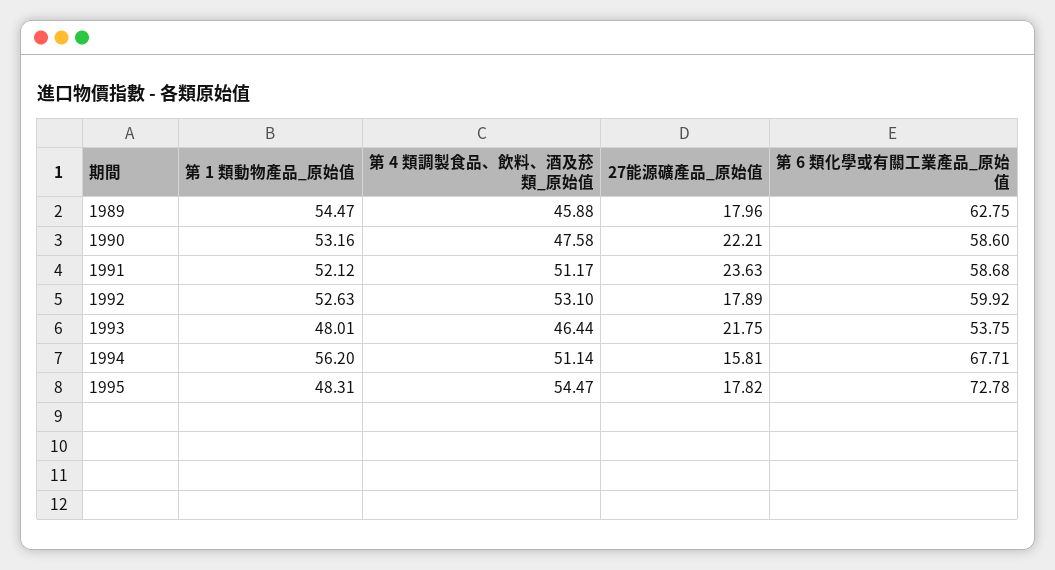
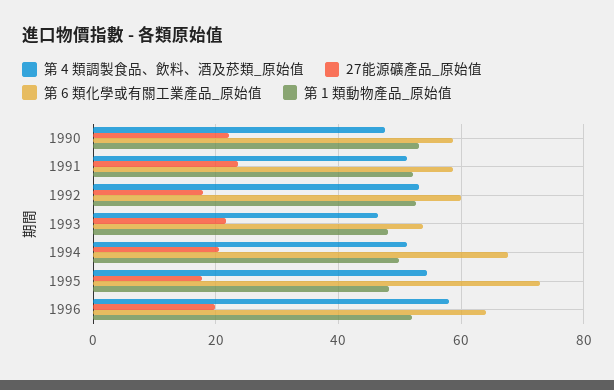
第 1 類動物產品_原始值, 1989: 54.47 -> none
第 4 類調製食品、飲料、酒及菸類_原始值, 1989: 45.88 -> none
27能源礦產品_原始值, 1989: 17.96 -> none
第 6 類化學或有關工業產品_原始值, 1989: 62.75 -> none
第 1 類動物產品_原始值, 1994: 56.2 -> 50
27能源礦產品_原始值, 1994: 15.81 -> 20
第 4 類調製食品、飲料、酒及菸類_原始值, 1996: none -> 58
27能源礦產品_原始值, 1996: none -> 20
第 6 類化學或有關工業產品_原始值, 1996: none -> 64
第 1 類動物產品_原始值, 1996: none -> 52

